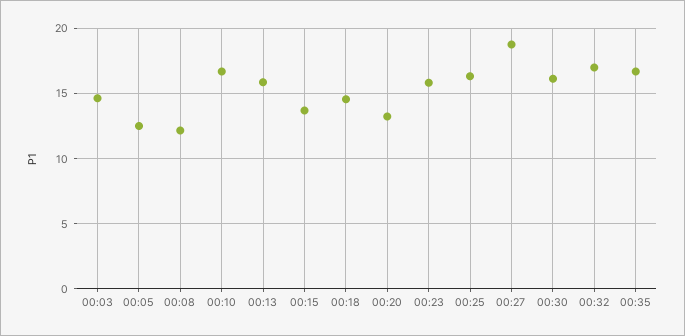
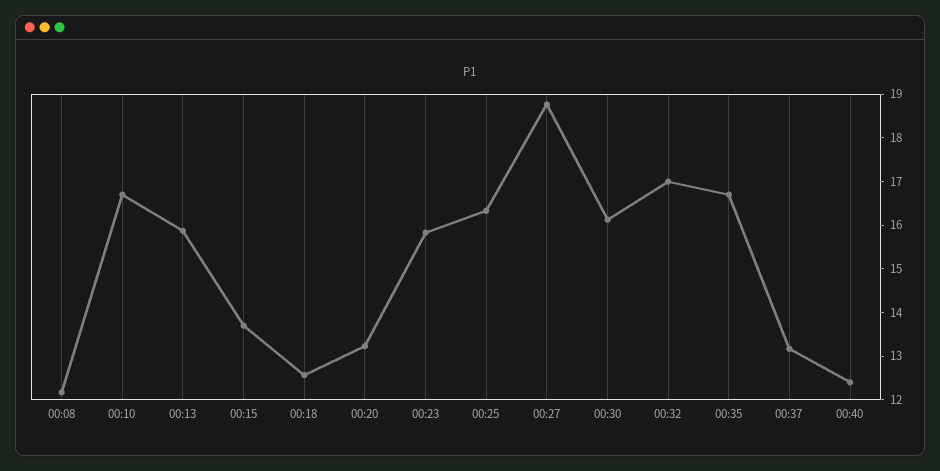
00:03: 14.5 -> none
00:05: 12.5 -> none
00:18: 14.5 -> 12.6
00:37: none -> 13.2
00:40: none -> 12.4

